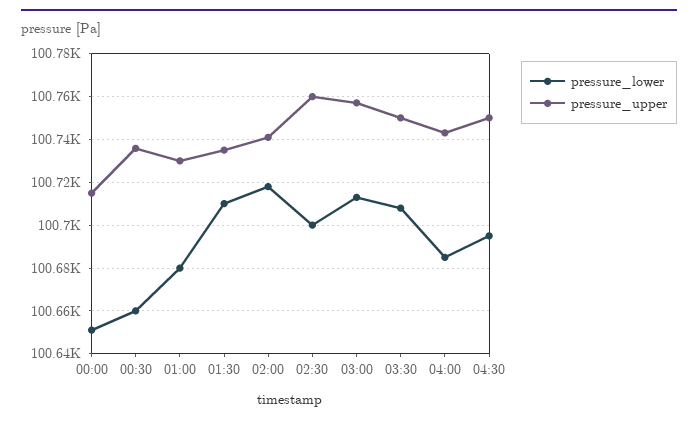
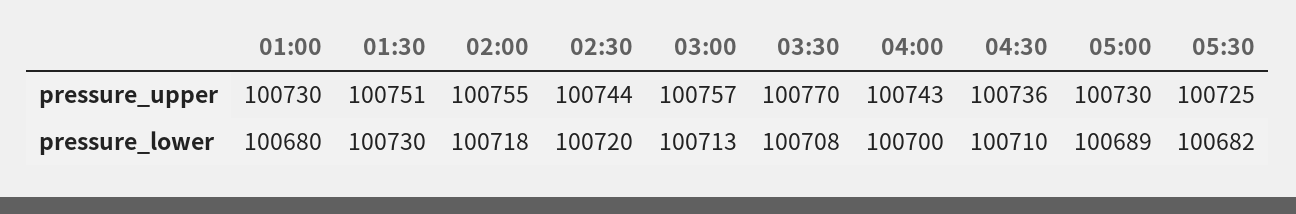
pressure_lower, 00:00: 100650 -> none
pressure_upper, 00:00: 100715 -> none
pressure_lower, 00:30: 100660 -> none
pressure_upper, 00:30: 100735 -> none
pressure_lower, 01:30: 100710 -> 100730
pressure_upper, 01:30: 100735 -> 100751
pressure_upper, 02:00: 100740 -> 100755
pressure_lower, 02:30: 100700 -> 100720
pressure_upper, 02:30: 100760 -> 100744
pressure_upper, 03:30: 100750 -> 100770
pressure_lower, 04:00: 100685 -> 100700
pressure_lower, 04:30: 100695 -> 100710
pressure_upper, 04:30: 100750 -> 100736
pressure_upper, 05:00: none -> 100730
pressure_upper, 05:30: none -> 100725
pressure_lower, 05:00: none -> 100689
pressure_lower, 05:30: none -> 100682

